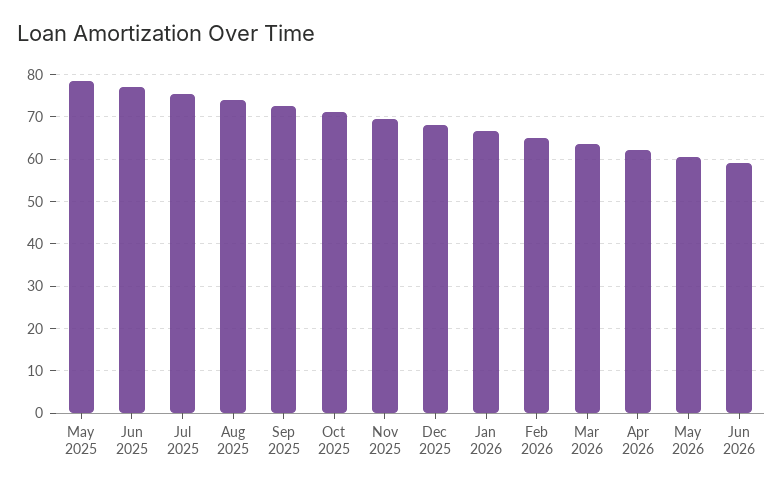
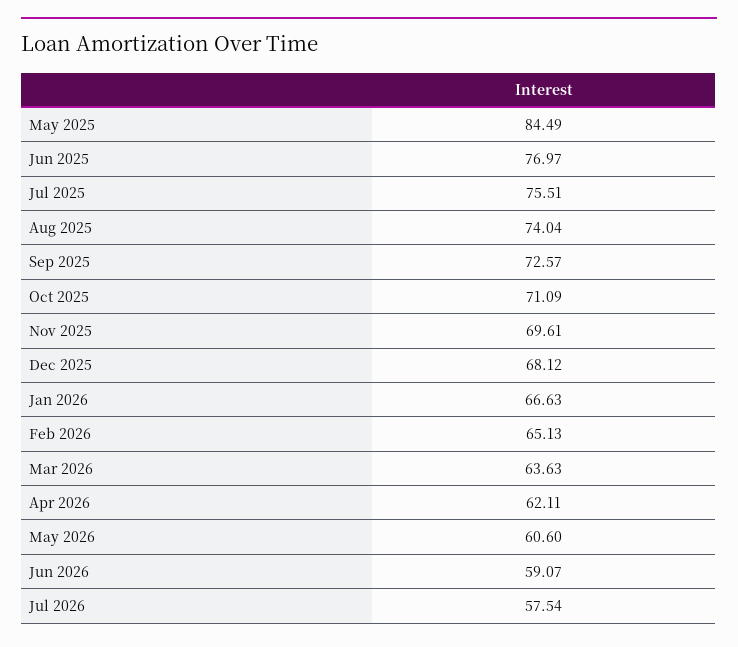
May 2025: 78 -> 84.49
Jul 2026: none -> 57.54

